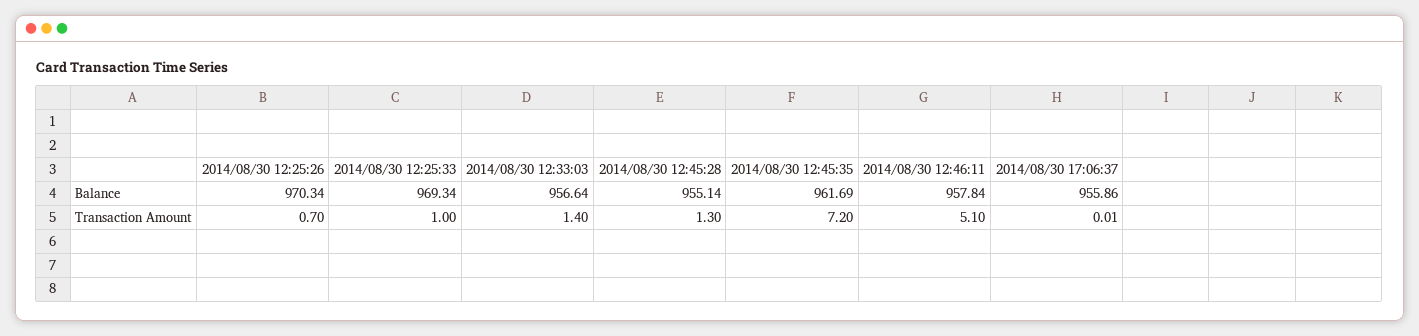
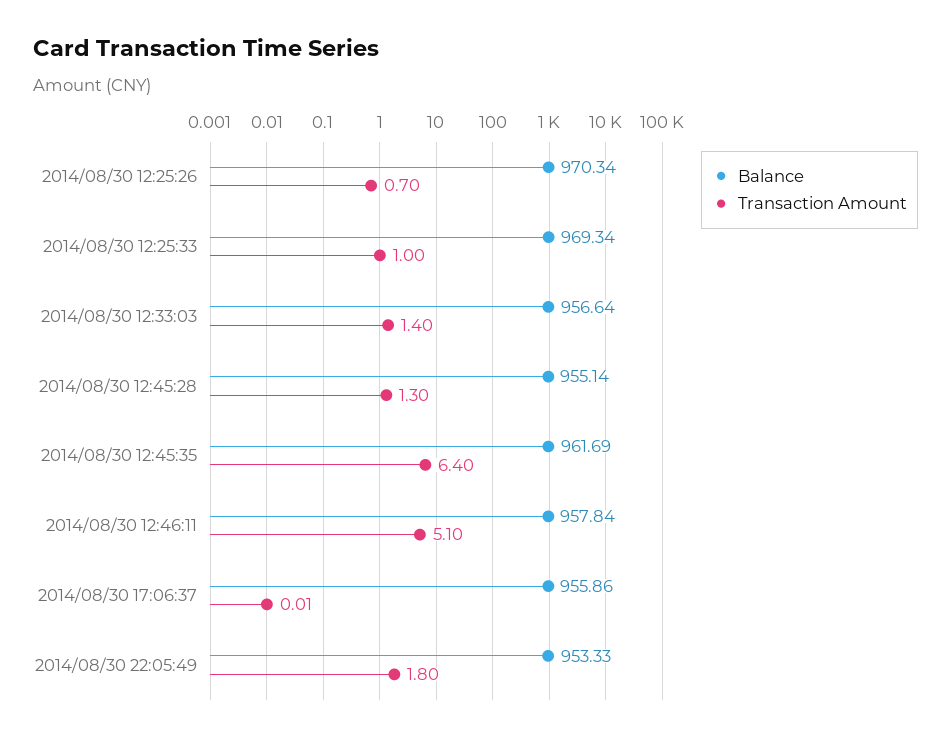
Transaction Amount, 2014/08/30 12:45:35: 7.2 -> 6.4
Balance, 2014/08/30 22:05:49: none -> 953.33
Transaction Amount, 2014/08/30 22:05:49: none -> 1.8

